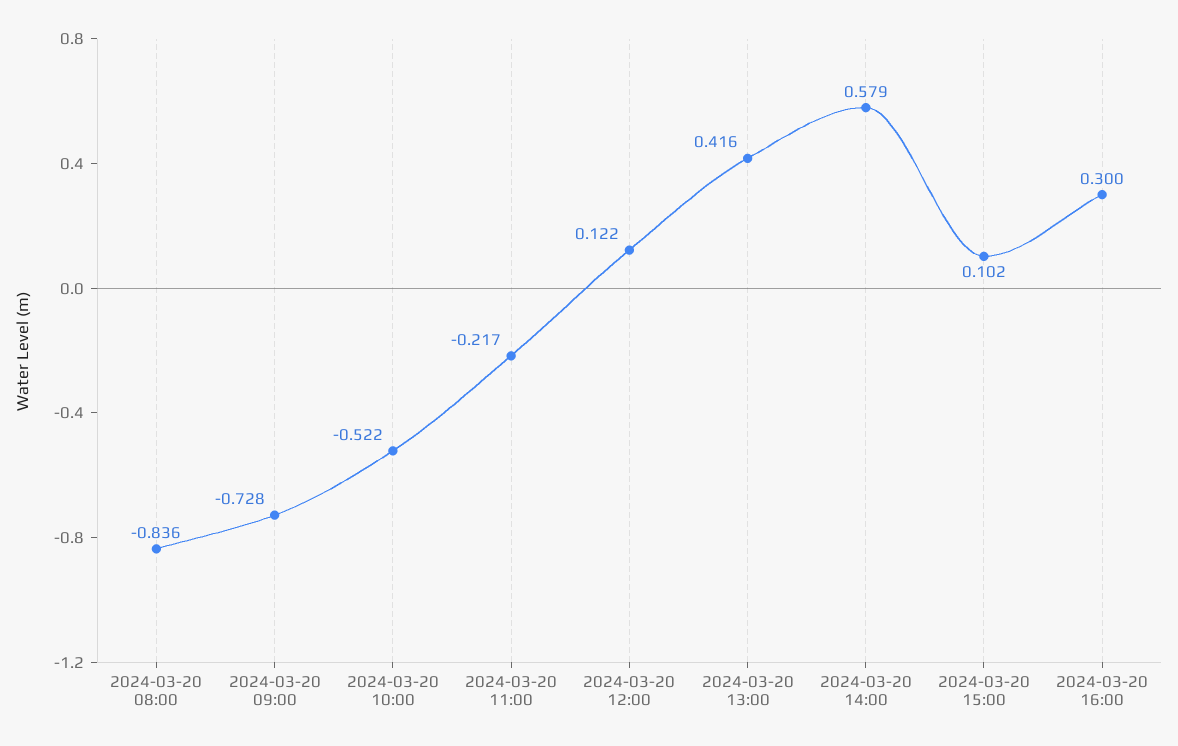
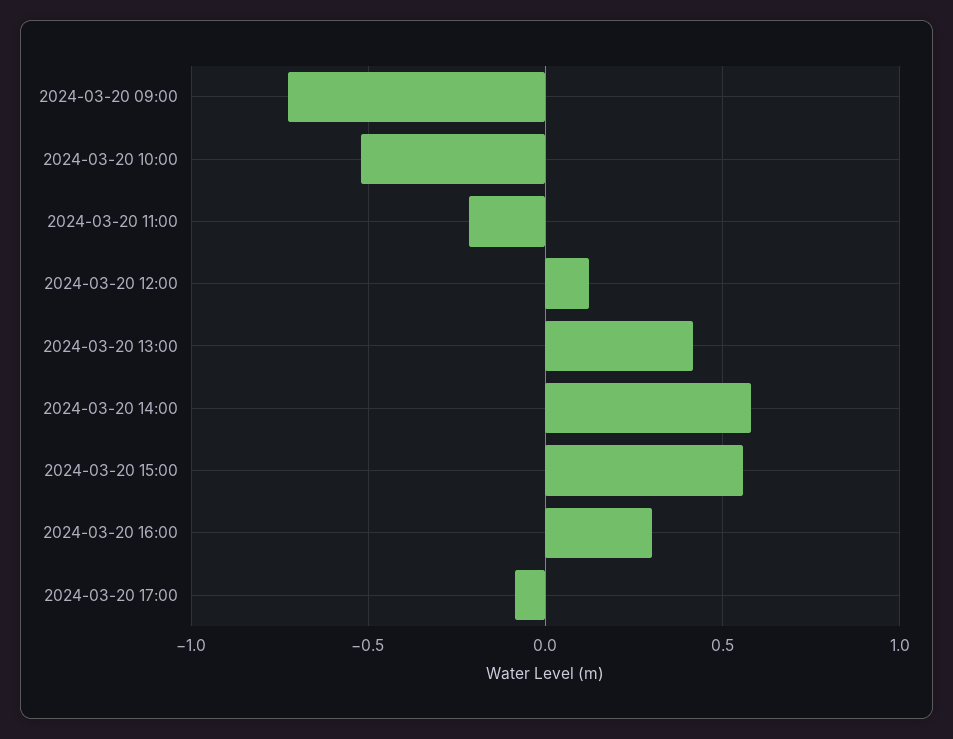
2024-03-20 08:00: -0.836 -> none
2024-03-20 15:00: 0.102 -> 0.55
2024-03-20 17:00: none -> -0.1

